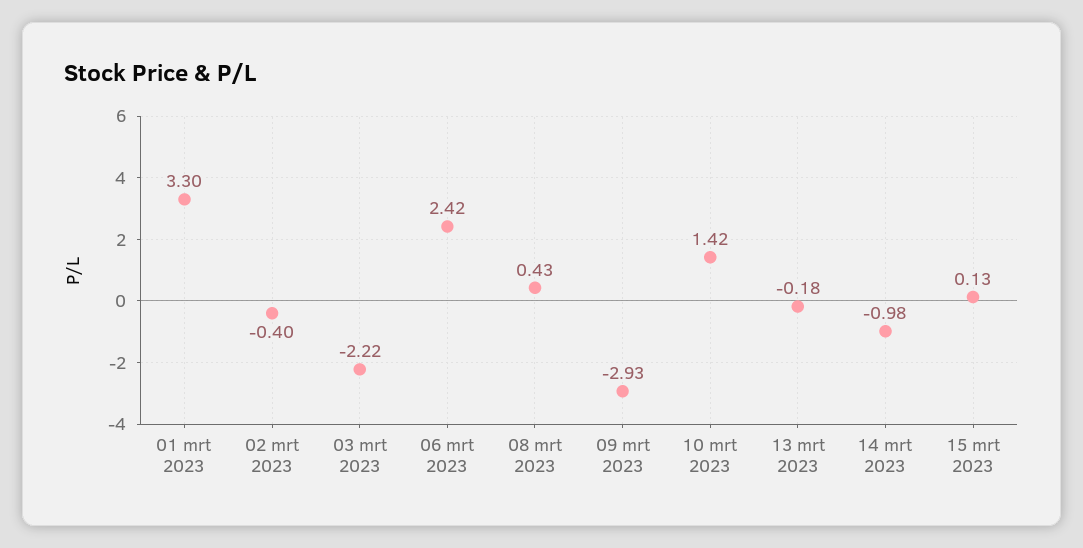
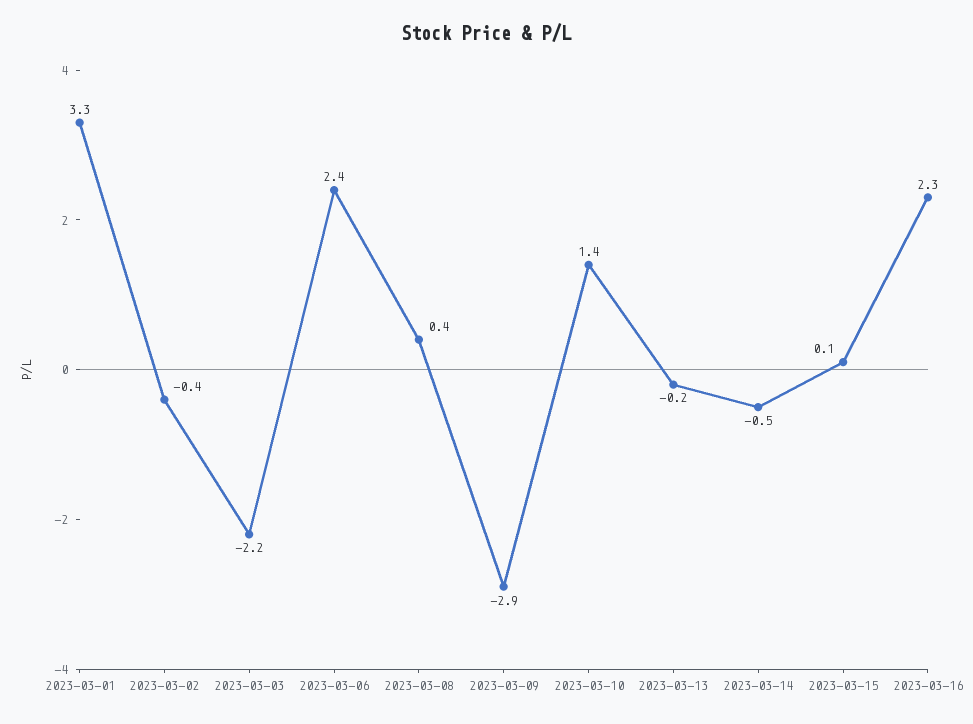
14 mrt 2023: -0.98 -> -0.5
2023-03-16: none -> 2.3

